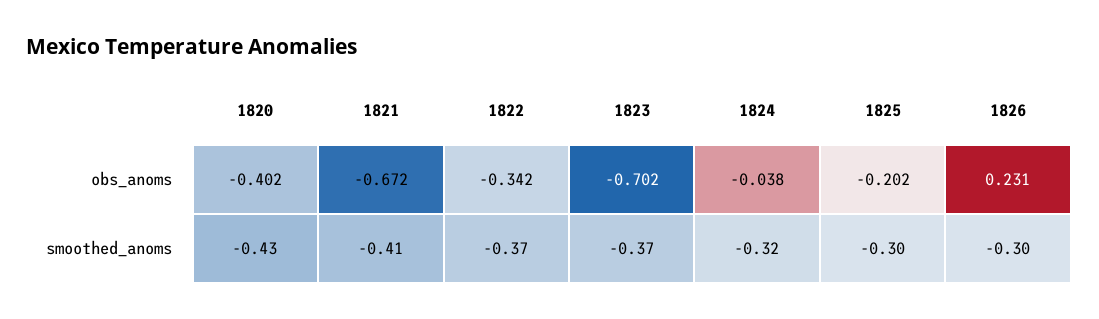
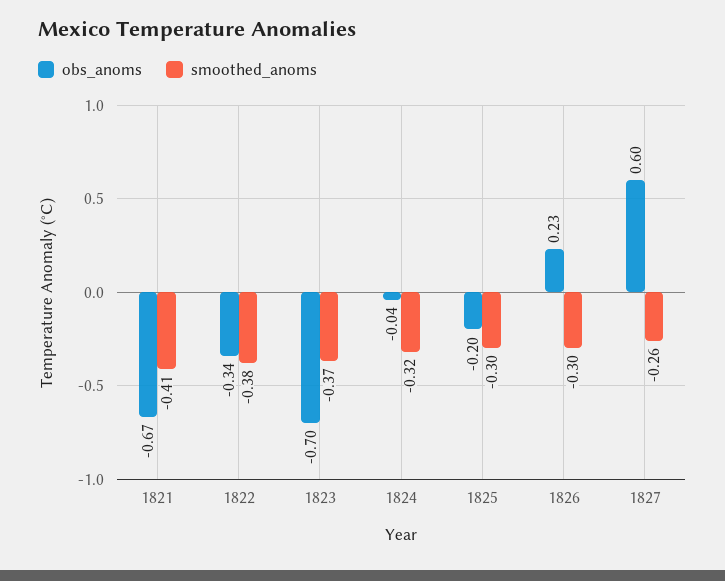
obs_anoms, 1820: -0.402 -> none
smoothed_anoms, 1820: -0.43 -> none
smoothed_anoms, 1822: -0.37 -> -0.38
obs_anoms, 1827: none -> 0.6
smoothed_anoms, 1827: none -> -0.26

